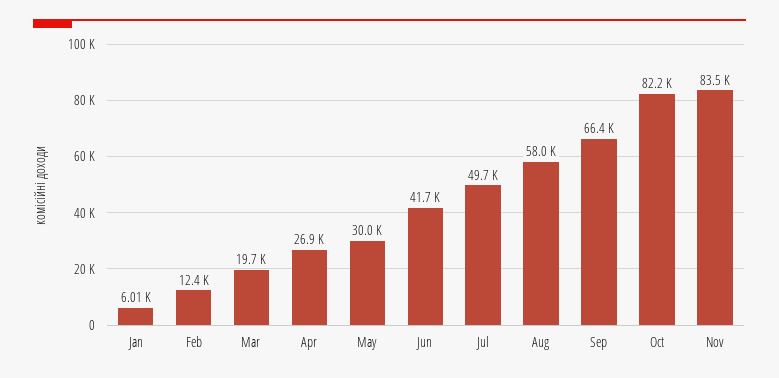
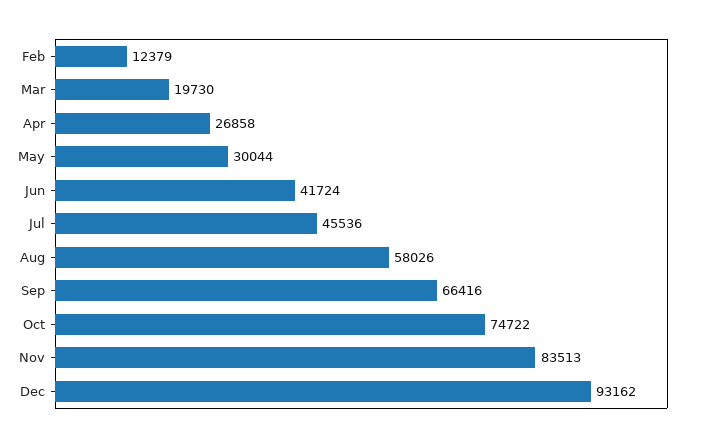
Jan: 6010 -> none
Jul: 49700 -> 45536
Oct: 82200 -> 74722
Dec: none -> 93162

